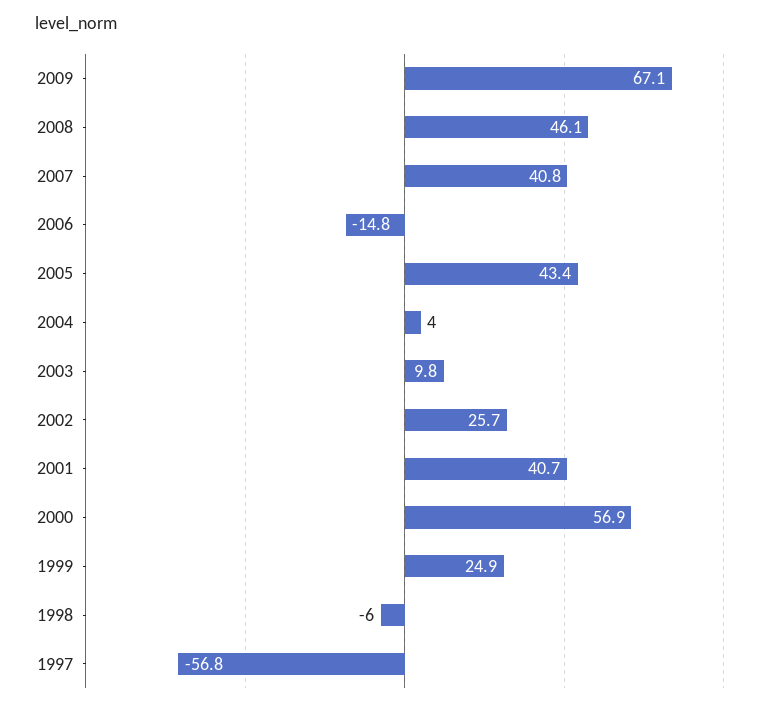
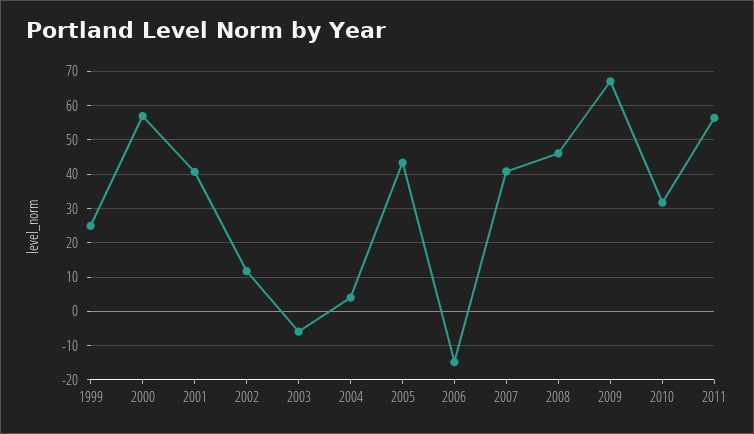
2003: 9.8 -> -6
2002: 25.7 -> 12
1998: -6 -> none
1997: -56.8 -> none
2010: none -> 32
2011: none -> 56

